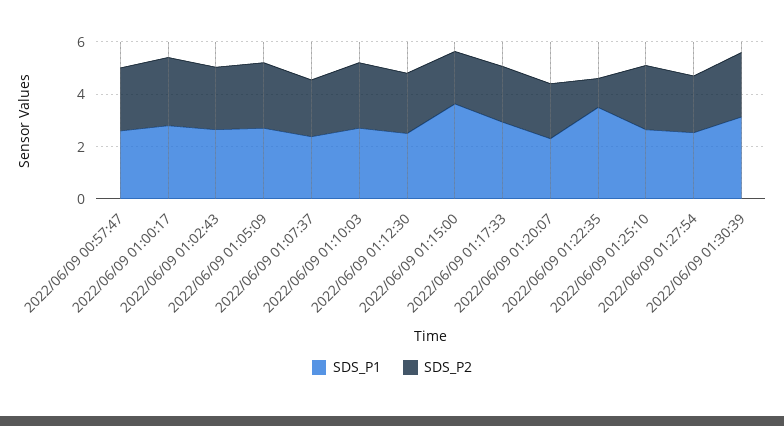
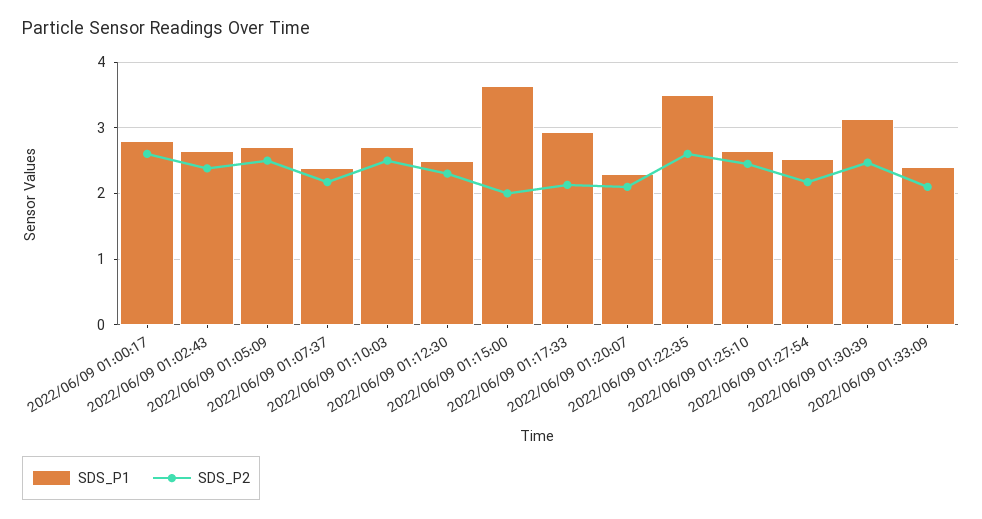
SDS_P1, 2022/06/09 00:57:47: 2.5 -> none
SDS_P2, 2022/06/09 00:57:47: 2.5 -> none
SDS_P2, 2022/06/09 01:22:35: 1 -> 2.6
SDS_P1, 2022/06/09 01:33:09: none -> 2.4
SDS_P2, 2022/06/09 01:33:09: none -> 2.1

